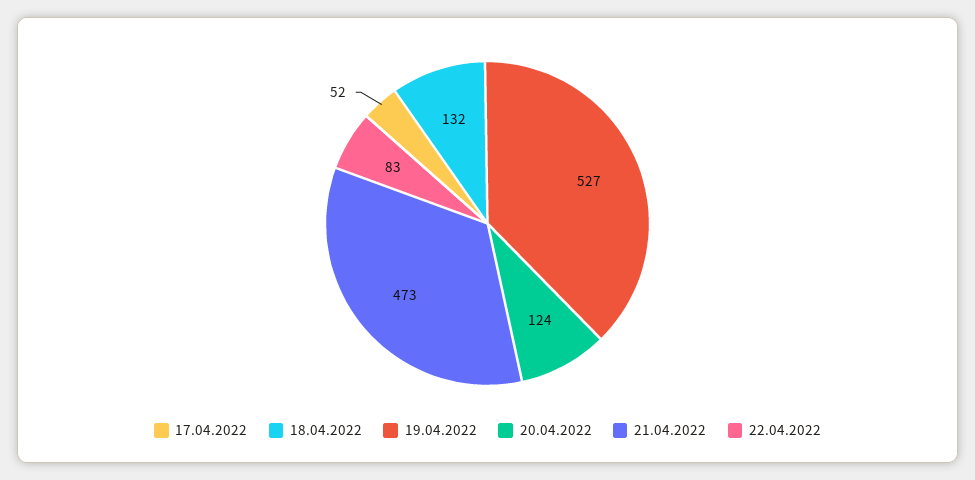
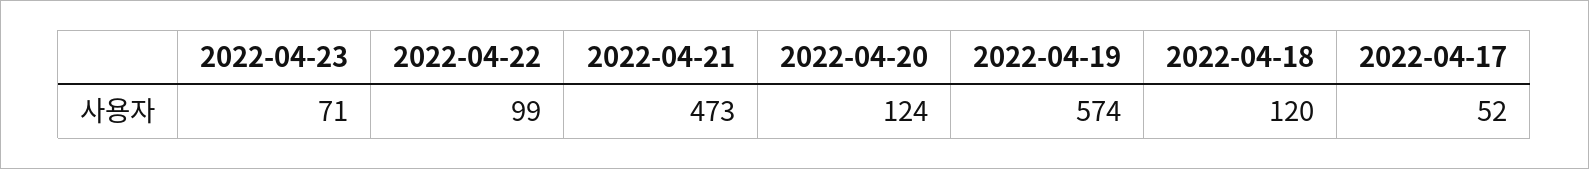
18.04.2022: 132 -> 120
19.04.2022: 527 -> 574
22.04.2022: 83 -> 99
2022-04-23: none -> 71

